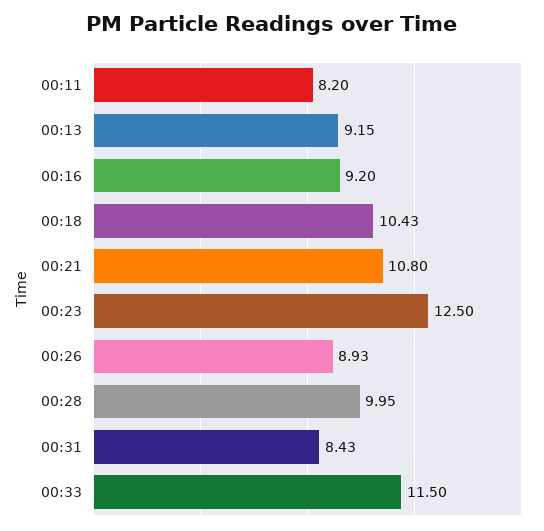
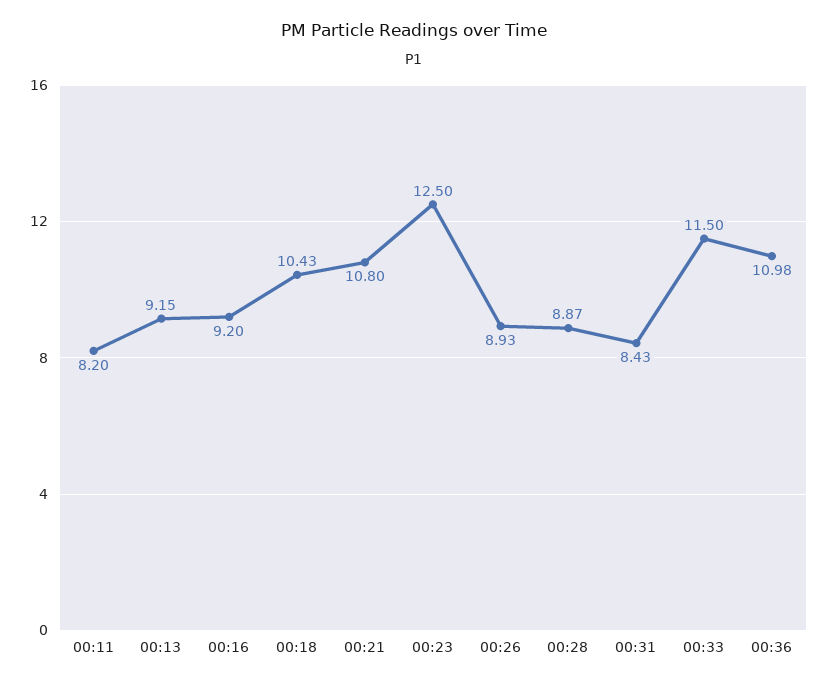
00:28: 9.95 -> 8.87
00:36: none -> 10.98

